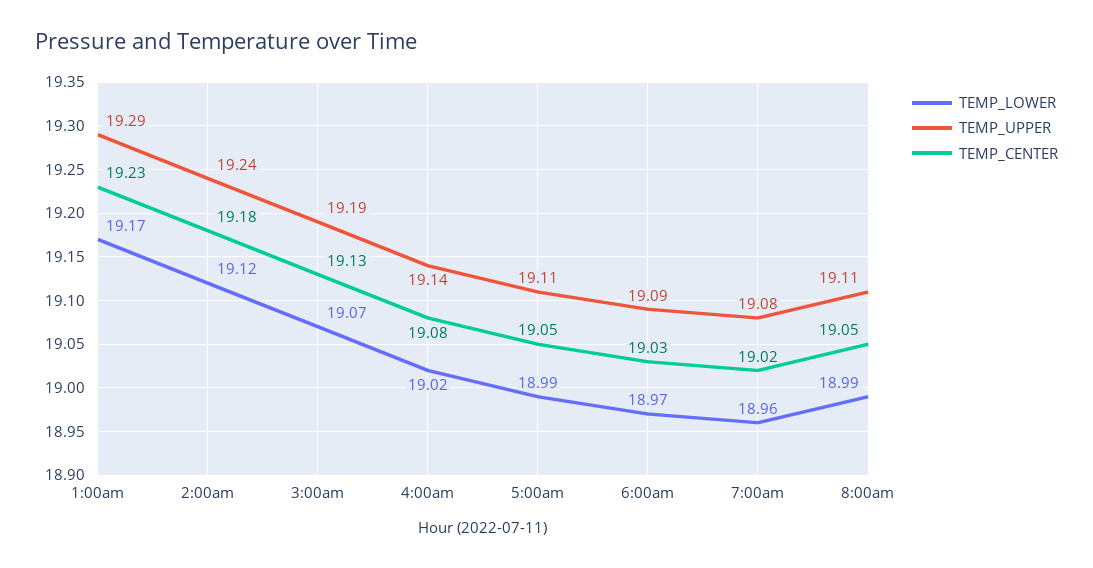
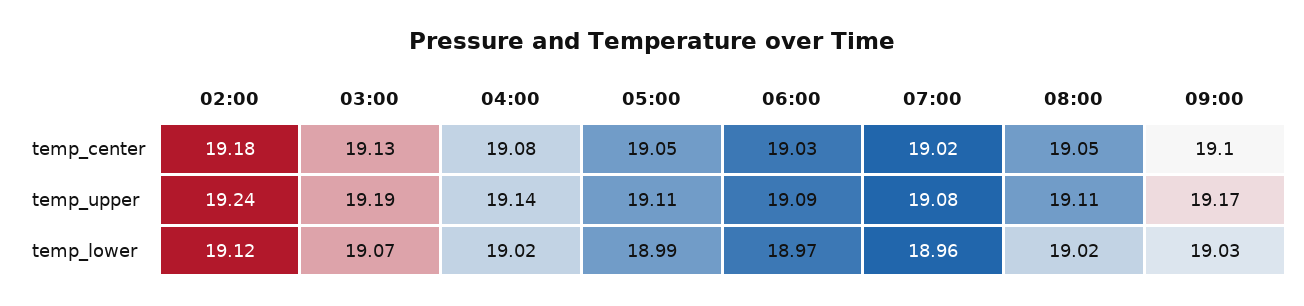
TEMP_LOWER, 1:00am: 19.17 -> none
TEMP_UPPER, 1:00am: 19.29 -> none
TEMP_CENTER, 1:00am: 19.23 -> none
TEMP_LOWER, 8:00am: 18.99 -> 19.02
TEMP_CENTER, 09:00: none -> 19.1
TEMP_UPPER, 09:00: none -> 19.17
TEMP_LOWER, 09:00: none -> 19.03

